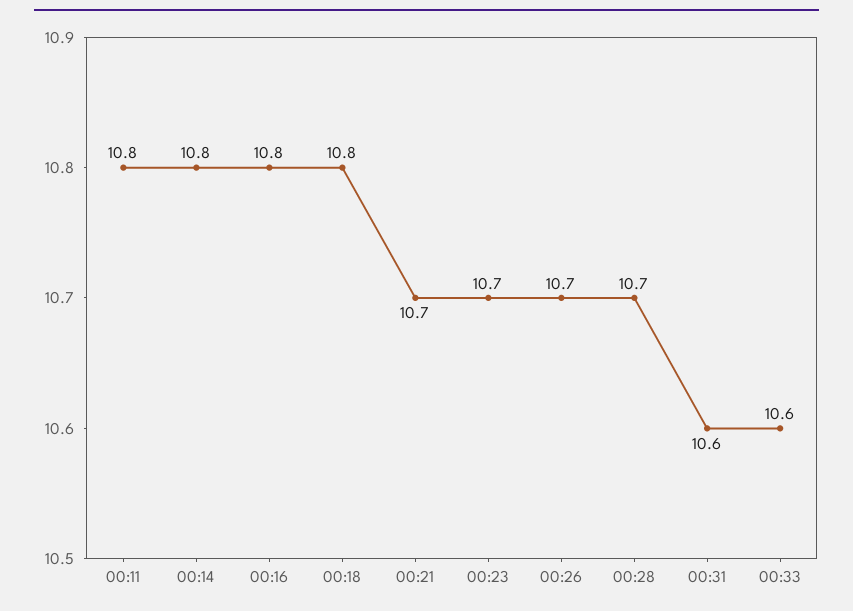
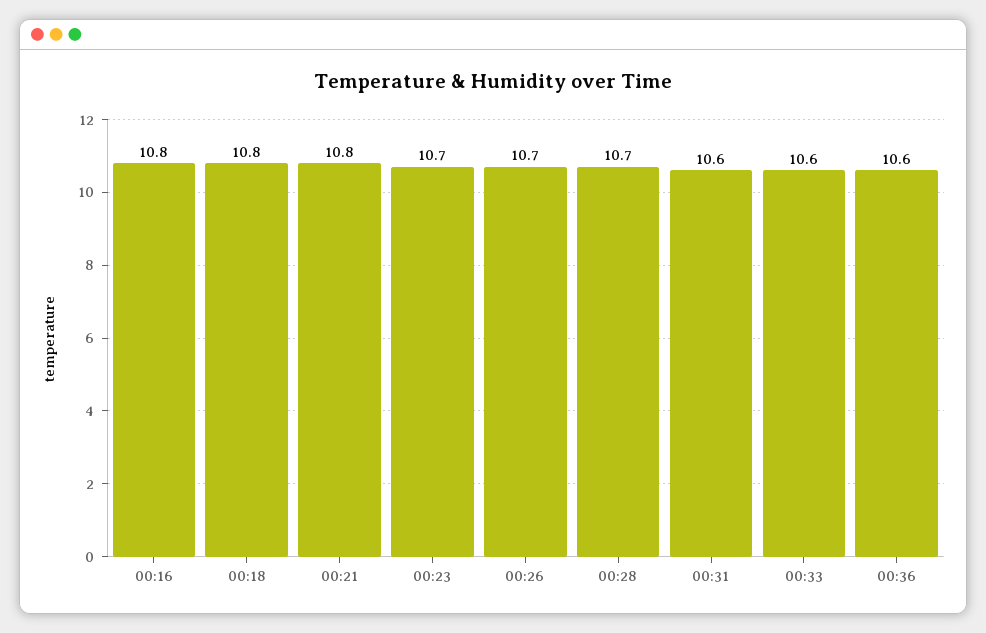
00:11: 10.8 -> none
00:14: 10.8 -> none
00:21: 10.7 -> 10.8
00:36: none -> 10.6

